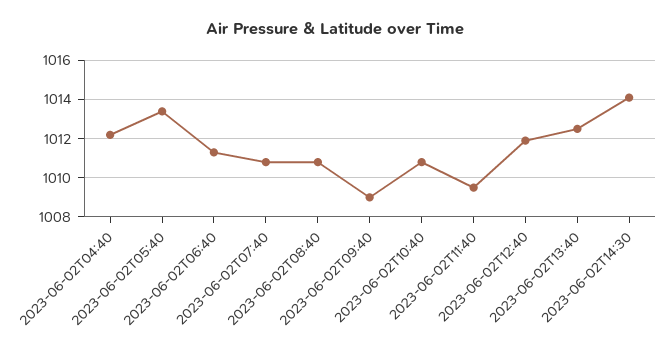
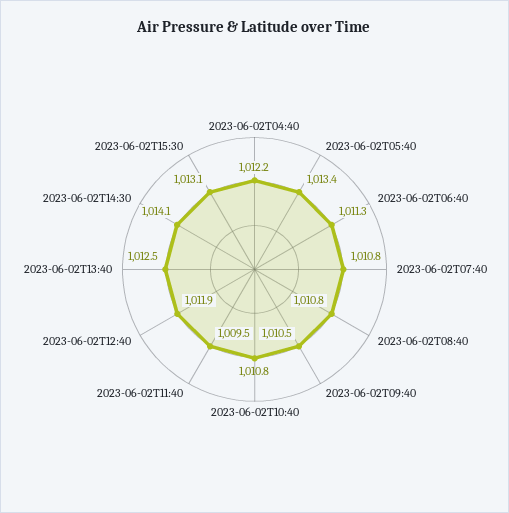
2023-06-02T09:40: 1009 -> 1010.5
2023-06-02T15:30: none -> 1013.1

